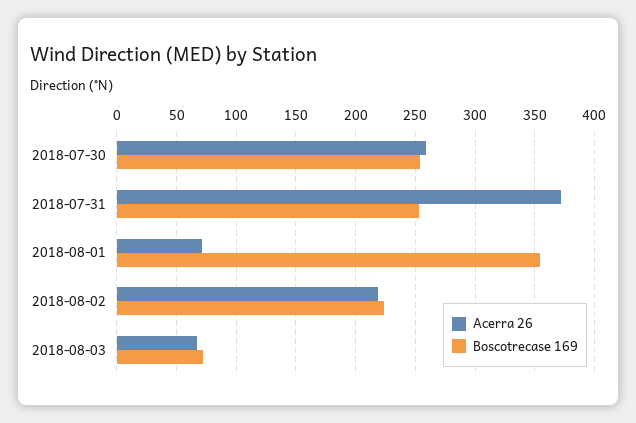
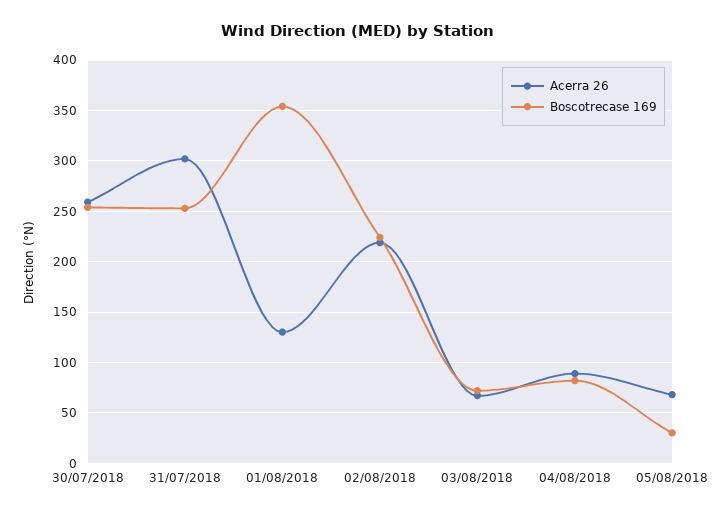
Acerra 26, 2018-07-31: 370 -> 300
Acerra 26, 2018-08-01: 70 -> 130
Acerra 26, 04/08/2018: none -> 90
Boscotrecase 169, 04/08/2018: none -> 80
Acerra 26, 05/08/2018: none -> 70
Boscotrecase 169, 05/08/2018: none -> 30

